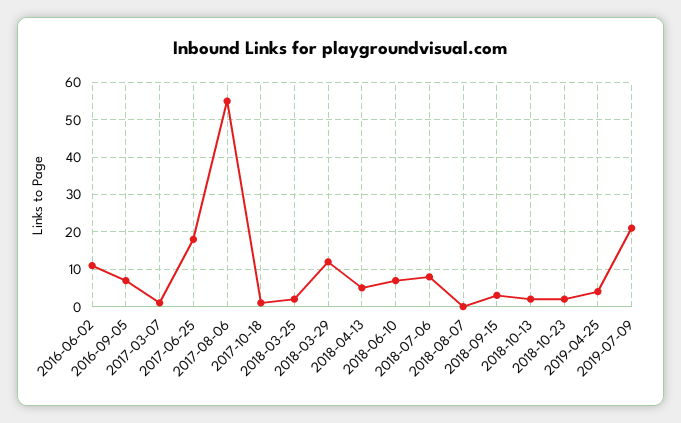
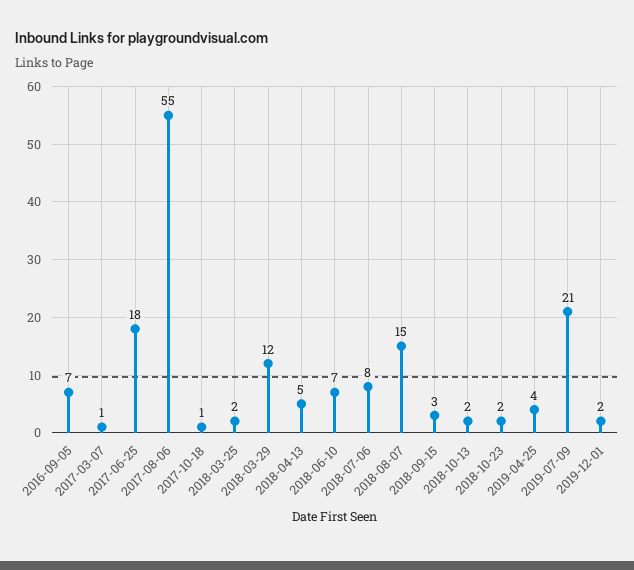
2016-06-02: 10 -> none
2018-08-07: 0 -> 15
2019-12-01: none -> 2

